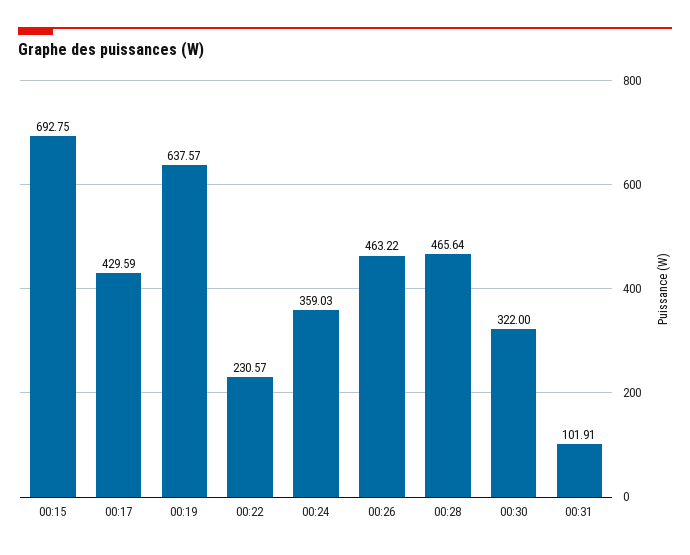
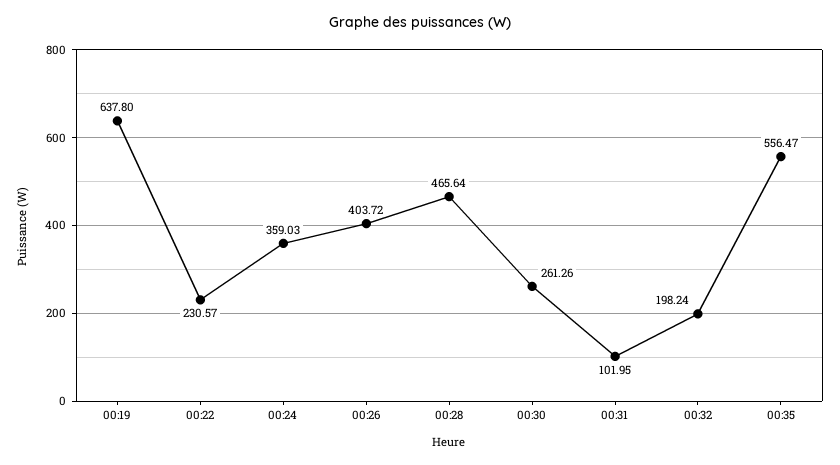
00:15: 692.75 -> none
00:17: 429.59 -> none
00:19: 637.57 -> 637.8
00:26: 463.22 -> 403.72
00:30: 322 -> 261.26
00:31: 101.91 -> 101.95
00:32: none -> 198.24
00:35: none -> 556.47

